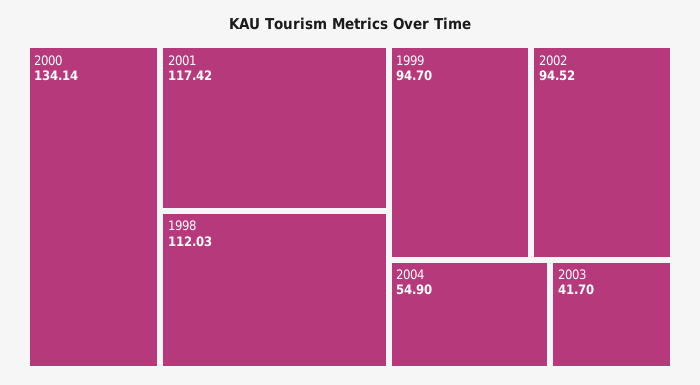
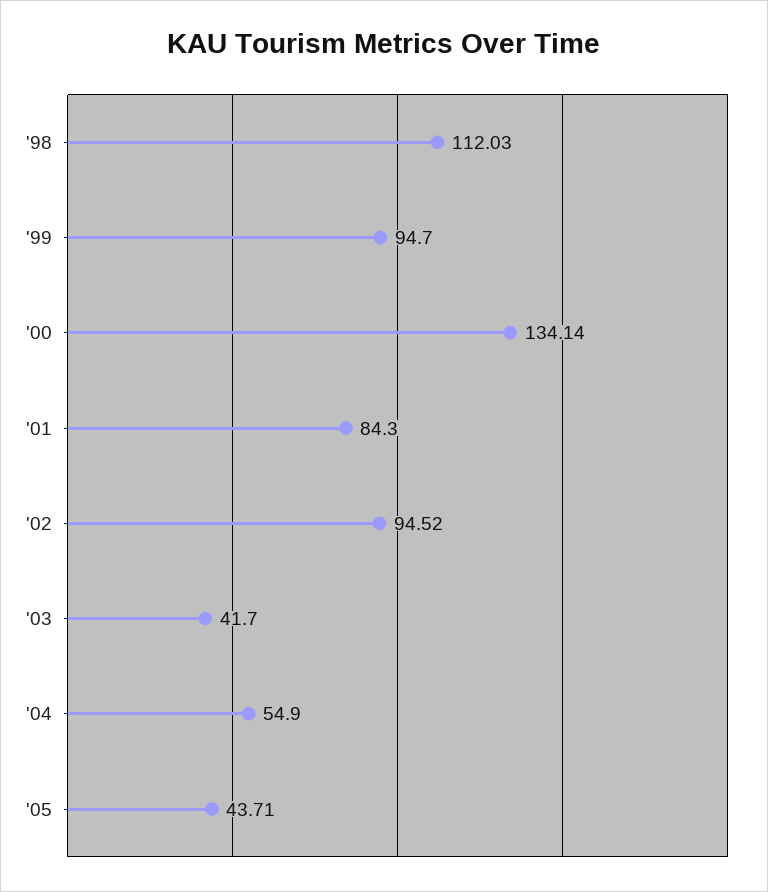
2001: 117.42 -> 84.3
'05: none -> 43.71

